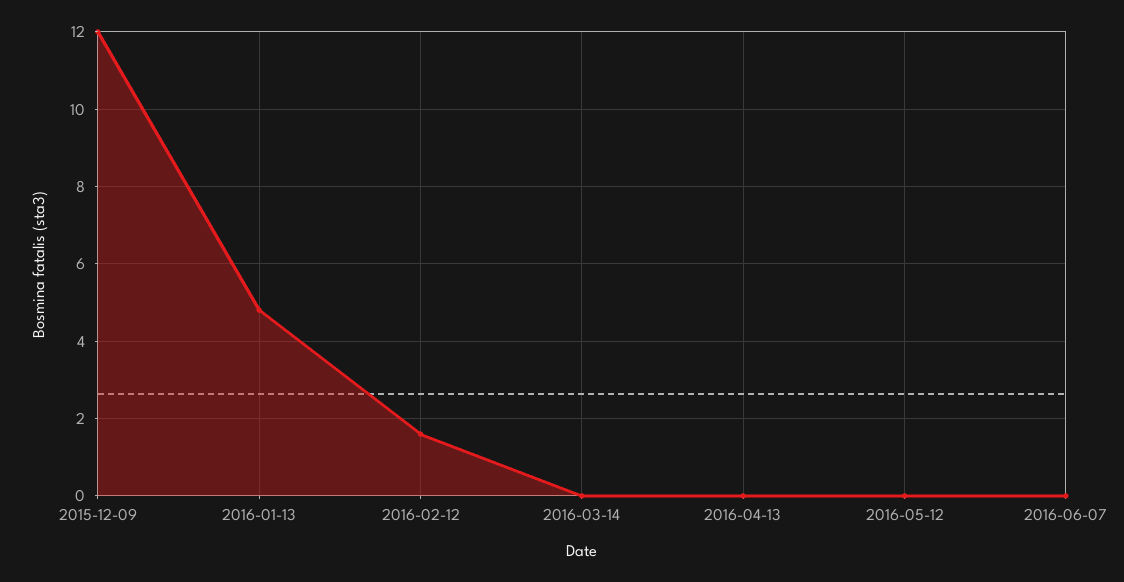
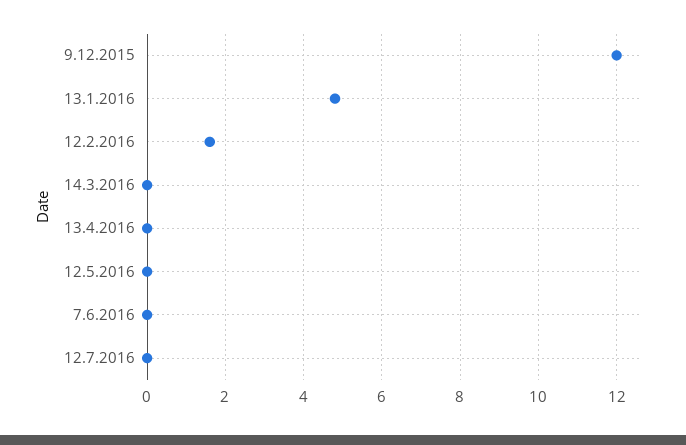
12.7.2016: none -> 0

